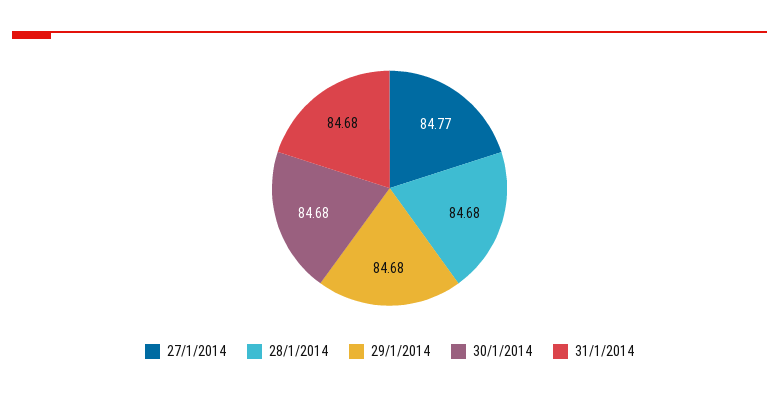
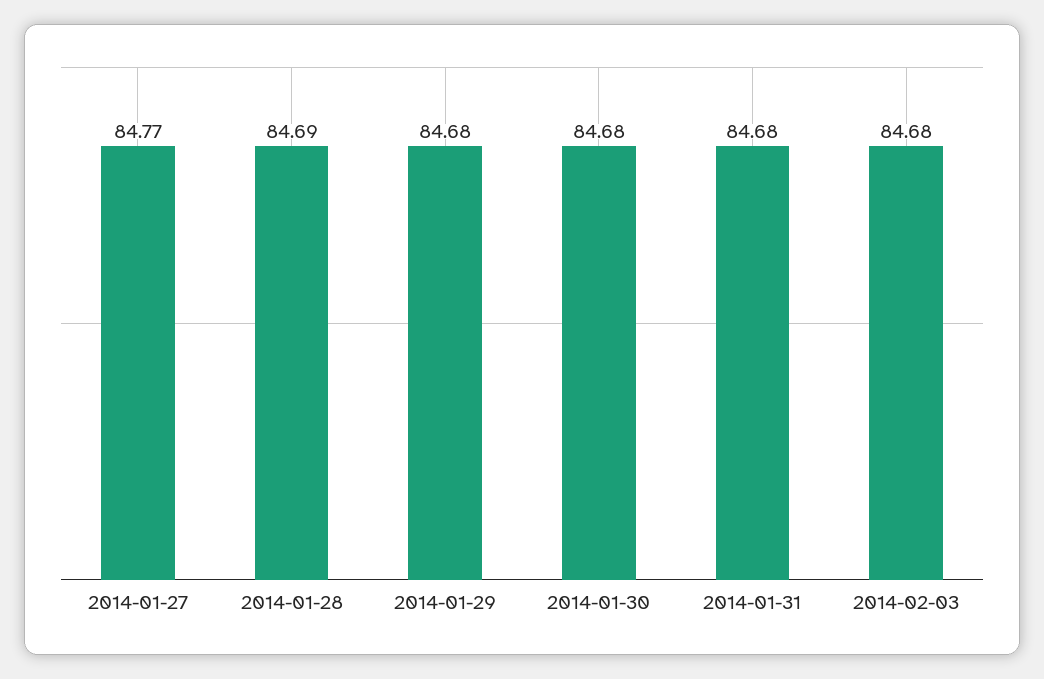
28/1/2014: 84.68 -> 84.69
2014-02-03: none -> 84.68

